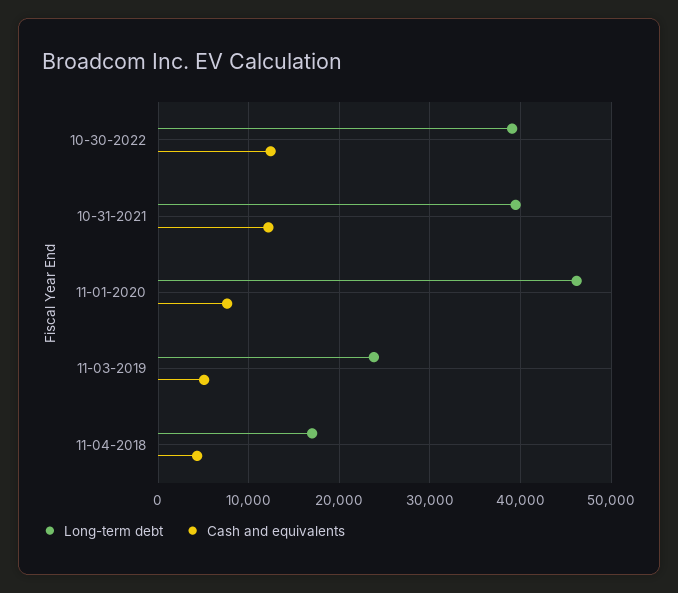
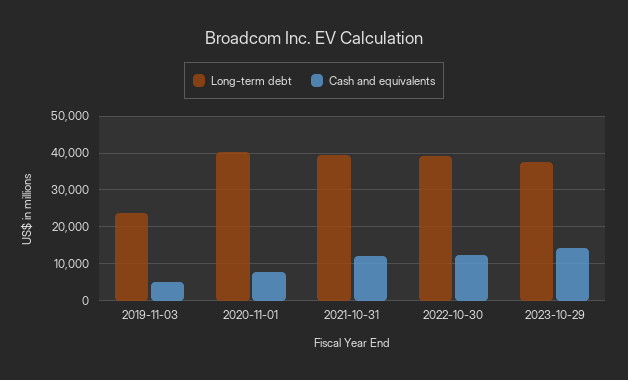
Long-term debt, 11-01-2020: 46000 -> 40000
Long-term debt, 11-04-2018: 17000 -> none
Cash and equivalents, 11-04-2018: 4000 -> none
Long-term debt, 2023-10-29: none -> 38000
Cash and equivalents, 2023-10-29: none -> 14000

